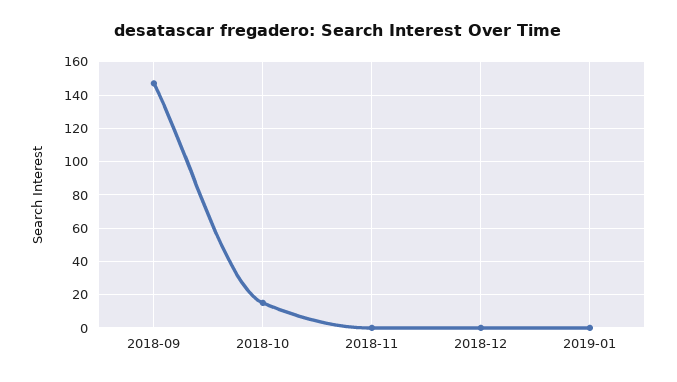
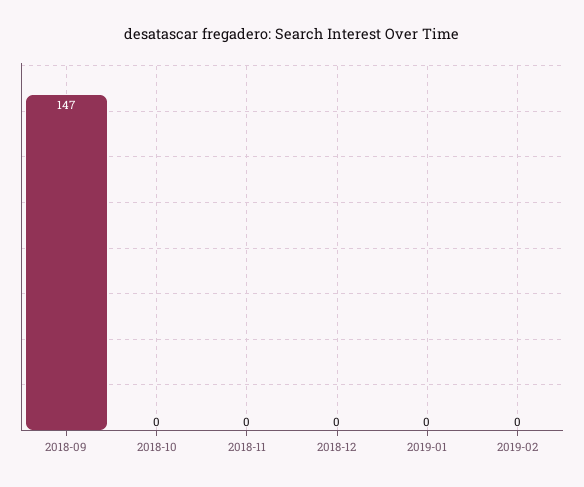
2018-10: 15 -> 0
2019-02: none -> 0

